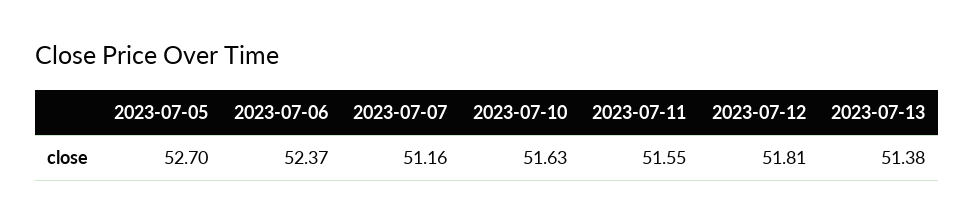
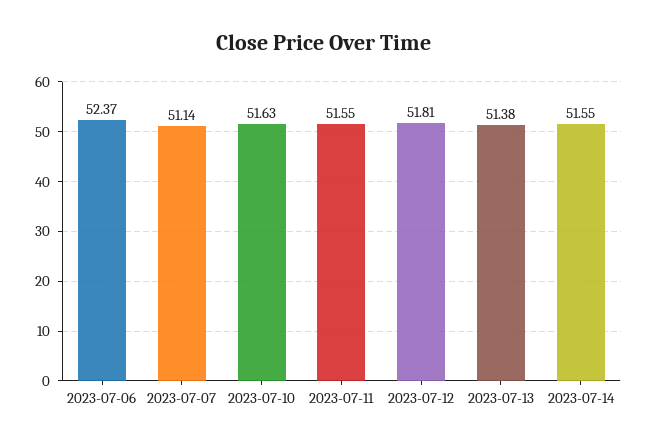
2023-07-05: 52.7 -> none
2023-07-07: 51.16 -> 51.14
2023-07-14: none -> 51.55

